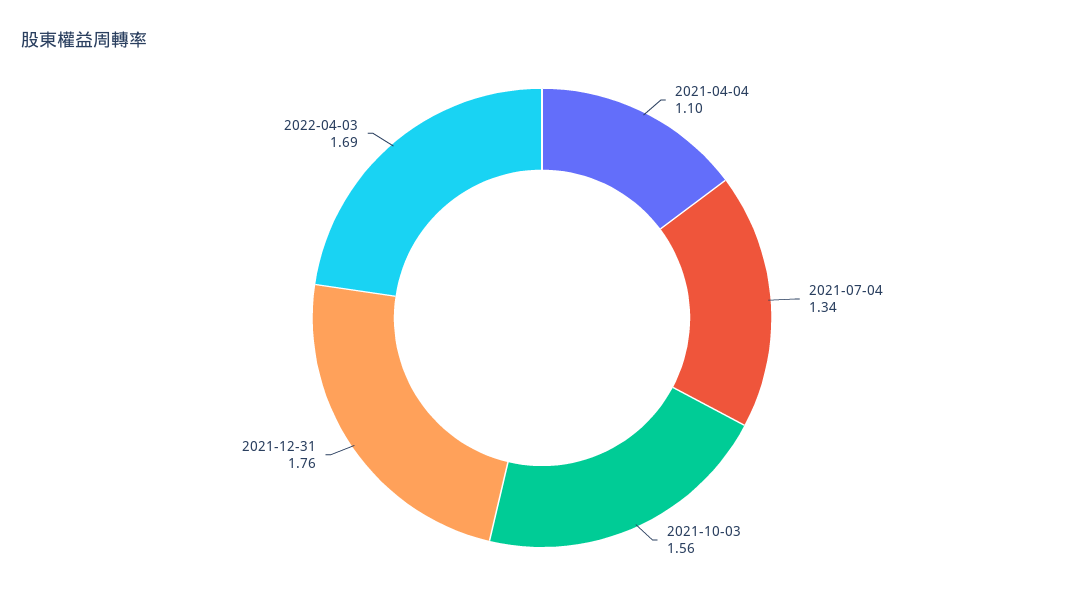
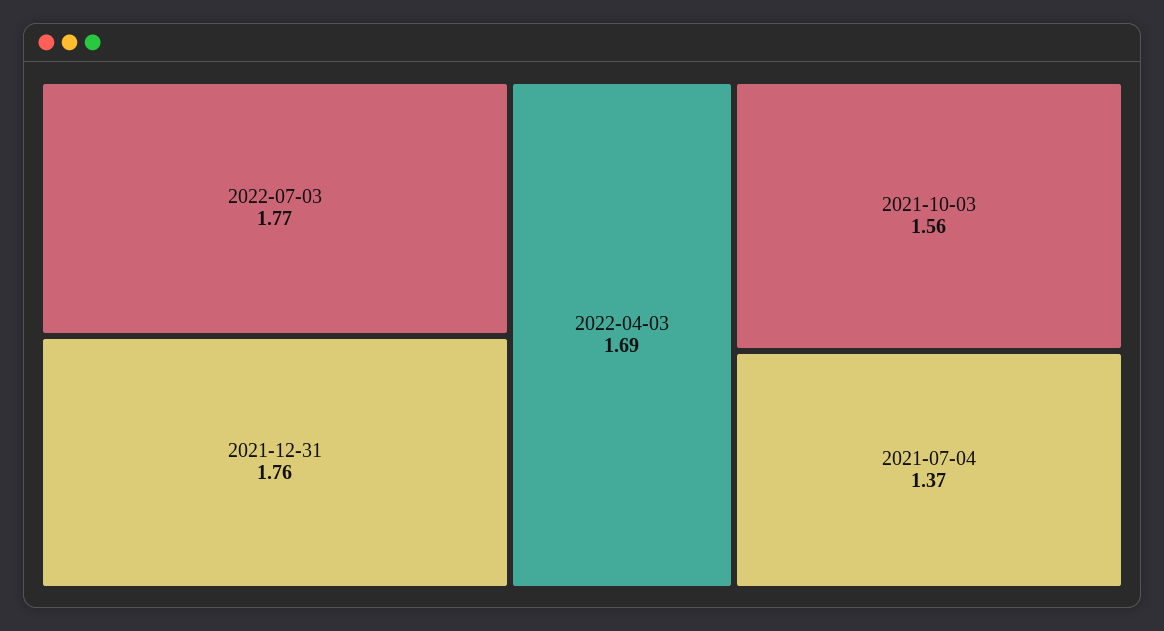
2021-04-04: 1.1 -> none
2021-07-04: 1.34 -> 1.37
2022-07-03: none -> 1.77

